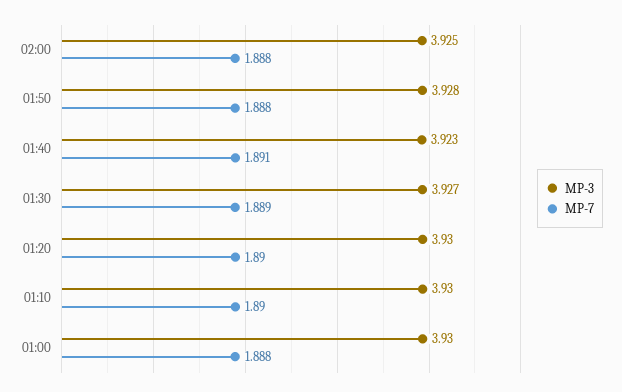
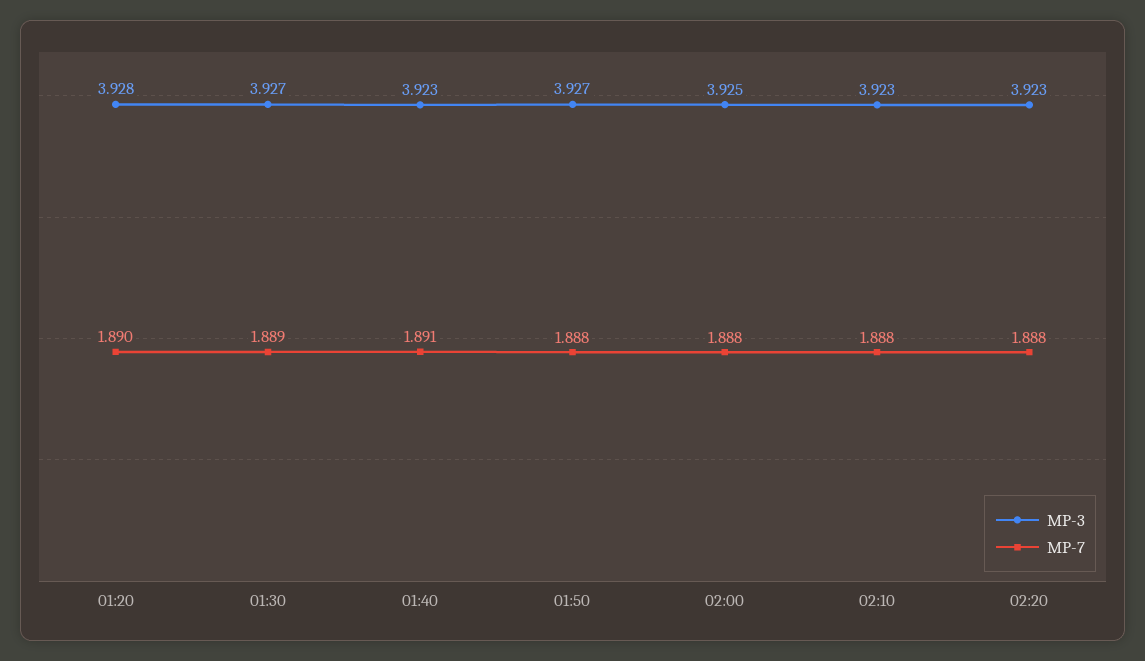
MP-3, 01:50: 3.928 -> 3.927
MP-3, 01:20: 3.93 -> 3.928
MP-3, 01:10: 3.93 -> none
MP-7, 01:10: 1.89 -> none
MP-3, 01:00: 3.93 -> none
MP-7, 01:00: 1.888 -> none
MP-3, 02:10: none -> 3.923
MP-7, 02:10: none -> 1.888
MP-3, 02:20: none -> 3.923
MP-7, 02:20: none -> 1.888

